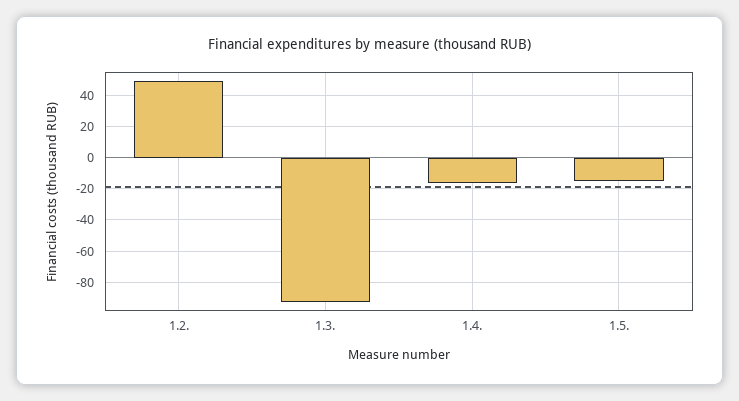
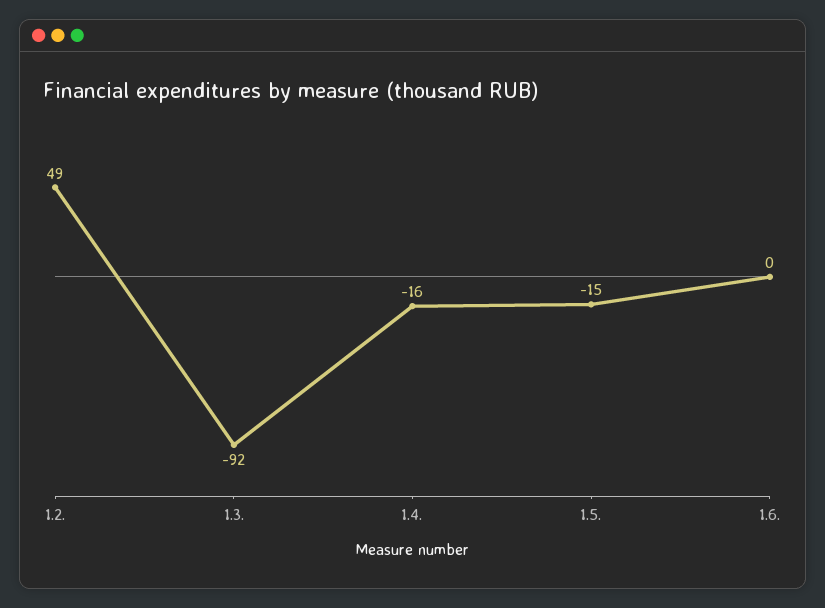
1.6.: none -> 0

